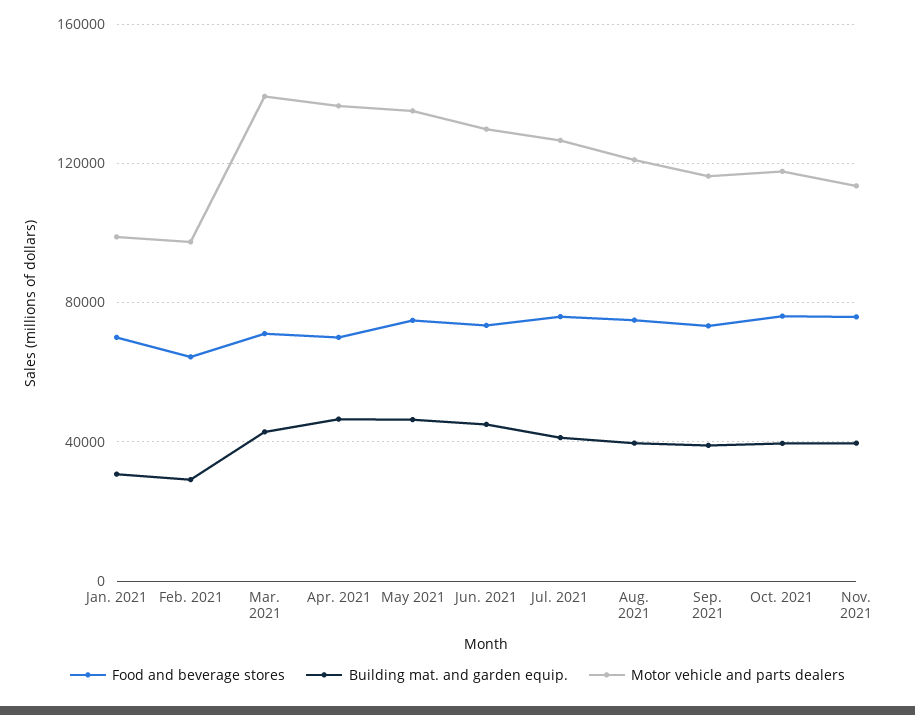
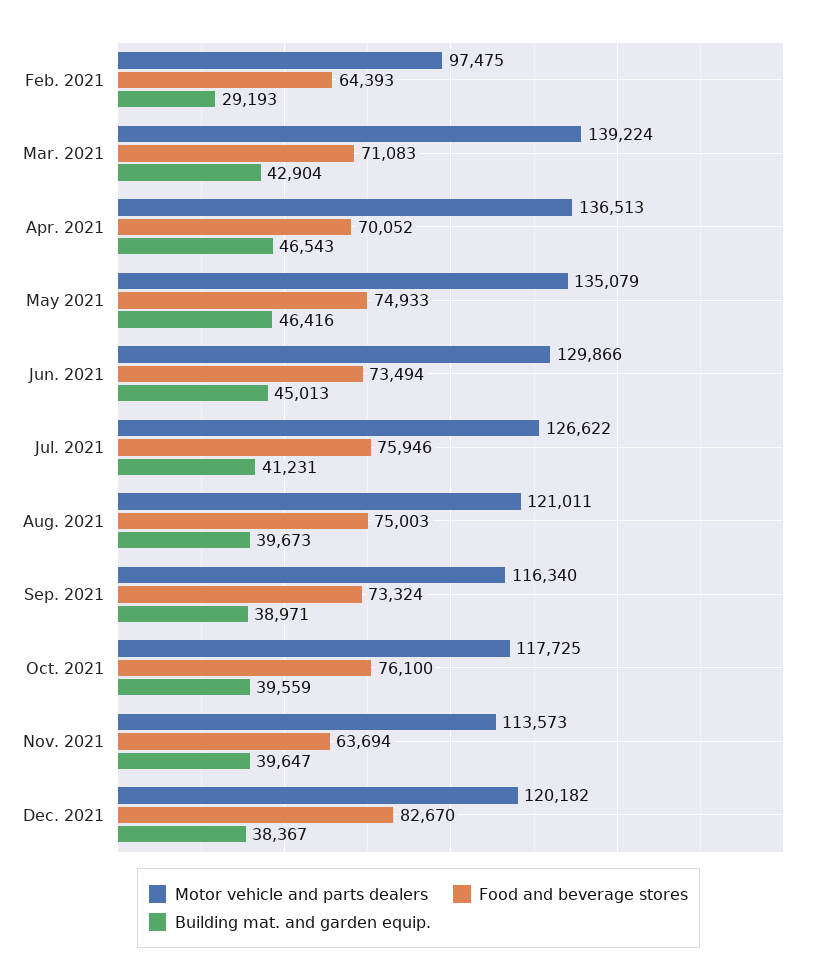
Food and beverage stores, Jan. 2021: 70000 -> none
Building mat. and garden equip., Jan. 2021: 30000 -> none
Motor vehicle and parts dealers, Jan. 2021: 100000 -> none
Food and beverage stores, Nov. 2021: 75000 -> 63694
Motor vehicle and parts dealers, Dec. 2021: none -> 120182
Food and beverage stores, Dec. 2021: none -> 82670
Building mat. and garden equip., Dec. 2021: none -> 38367

